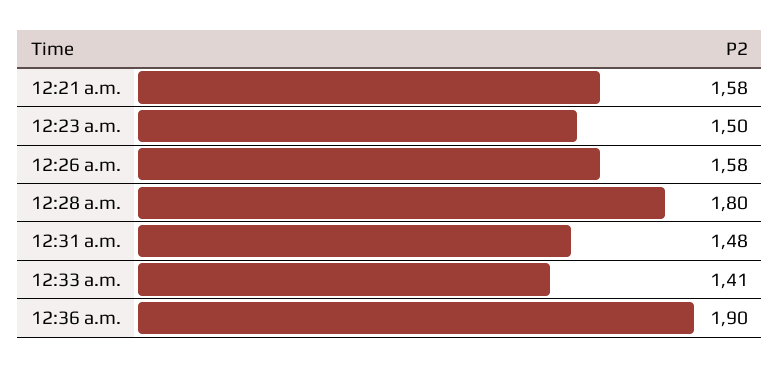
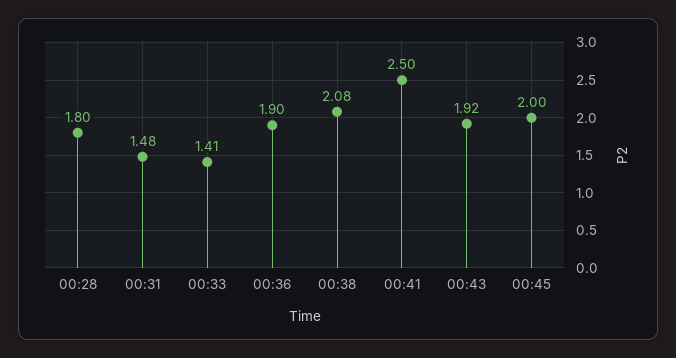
12:21 a.m.: 1.58 -> none
12:23 a.m.: 1.5 -> none
12:26 a.m.: 1.58 -> none
00:38: none -> 2.08
00:41: none -> 2.5
00:43: none -> 1.92
00:45: none -> 2

